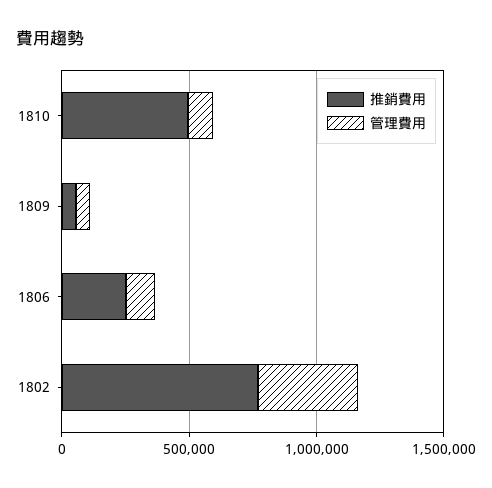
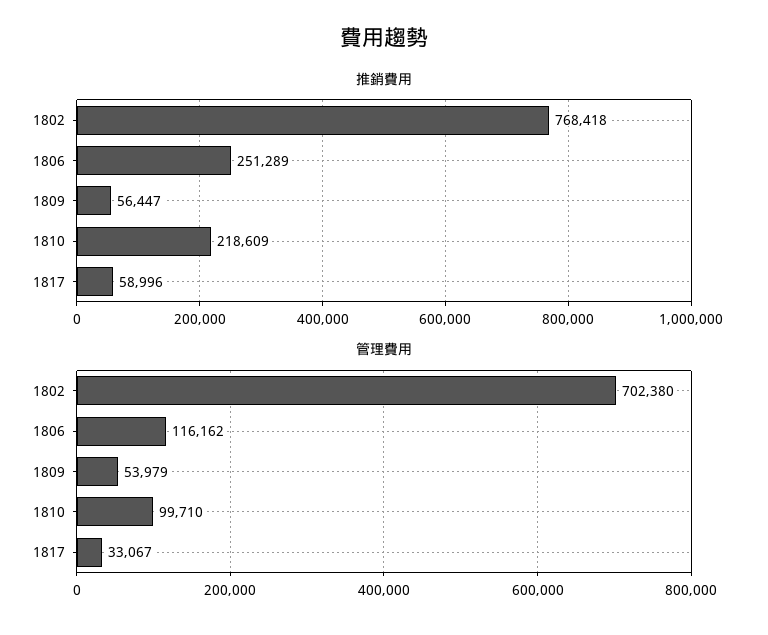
推銷費用, 1810: 500000 -> 218609
管理費用, 1802: 400000 -> 702380
推銷費用, 1817: none -> 58996
管理費用, 1817: none -> 33067

